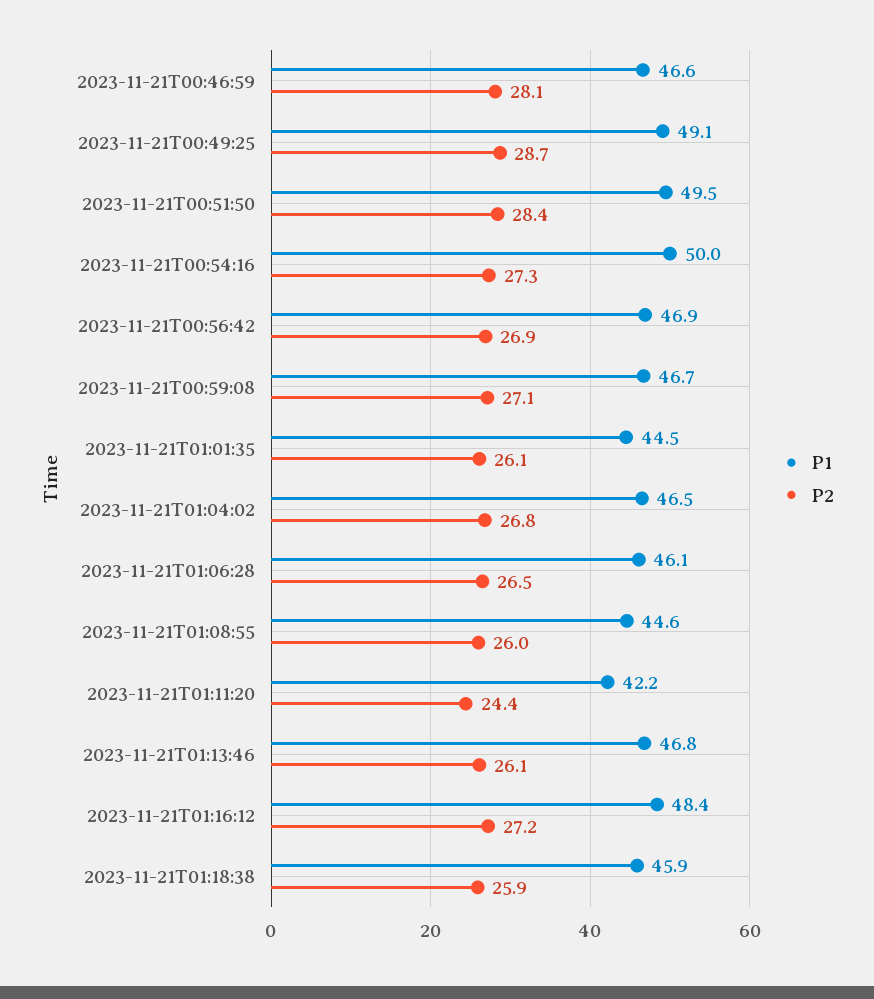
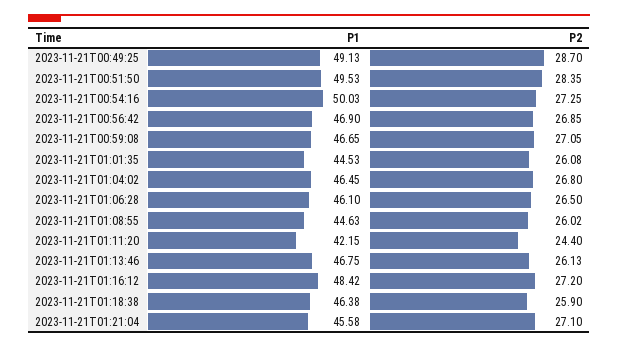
P1, 2023-11-21T00:46:59: 46.6 -> none
P2, 2023-11-21T00:46:59: 28.1 -> none
P1, 2023-11-21T01:18:38: 45.9 -> 46.38
P1, 2023-11-21T01:21:04: none -> 45.58
P2, 2023-11-21T01:21:04: none -> 27.1

